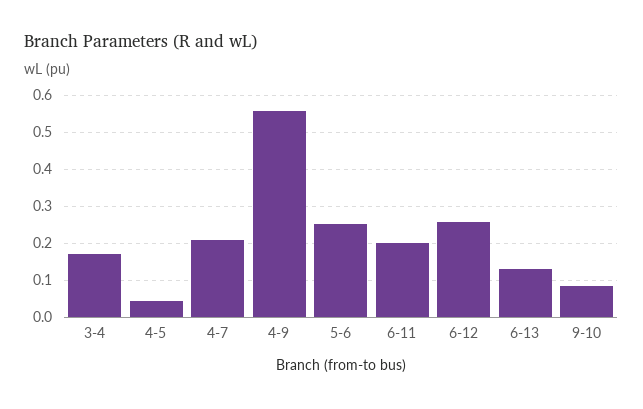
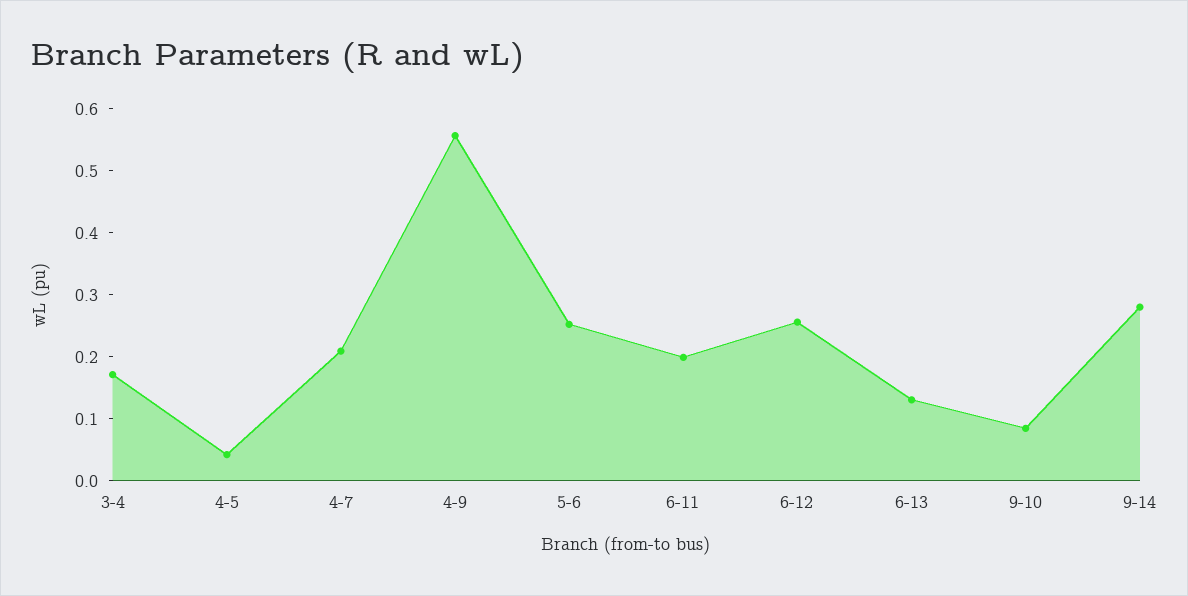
9-14: none -> 0.28

